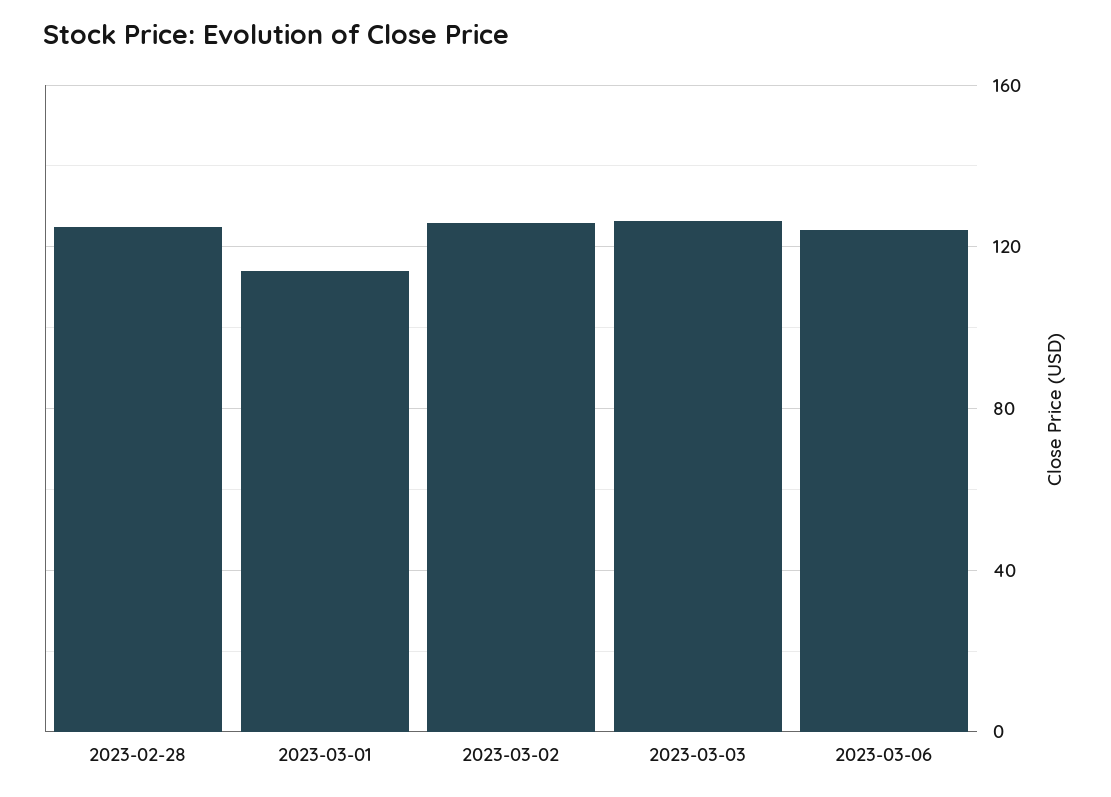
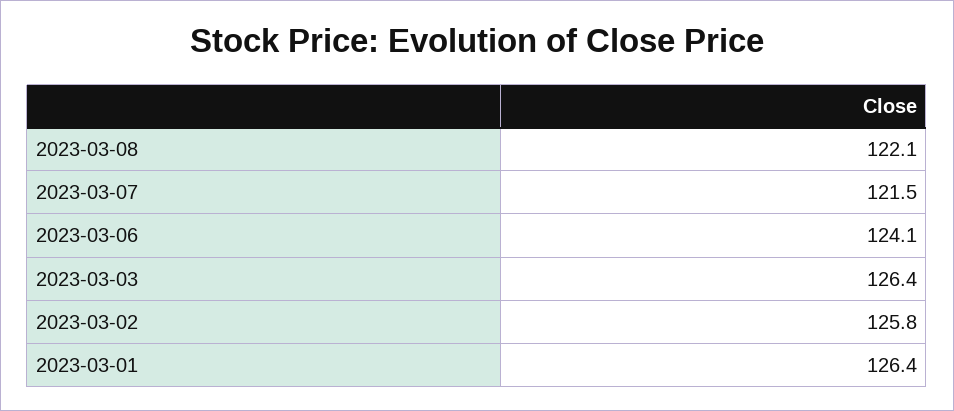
2023-02-28: 125 -> none
2023-03-01: 115 -> 126.4
2023-03-08: none -> 122.1
2023-03-07: none -> 121.5

